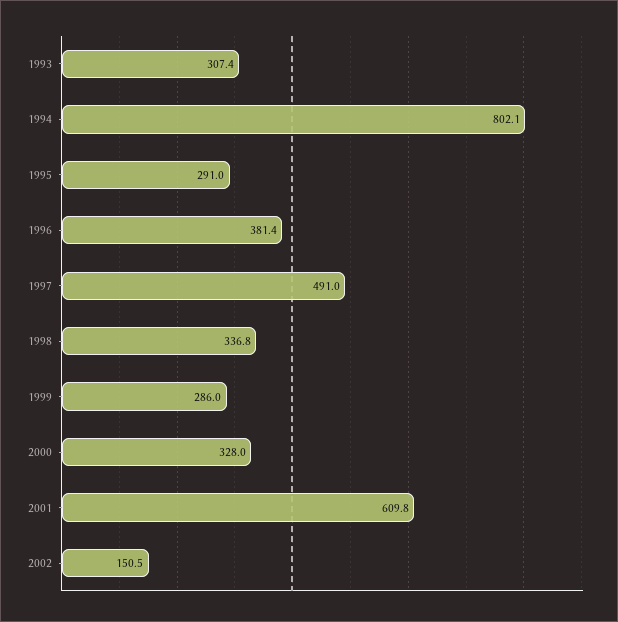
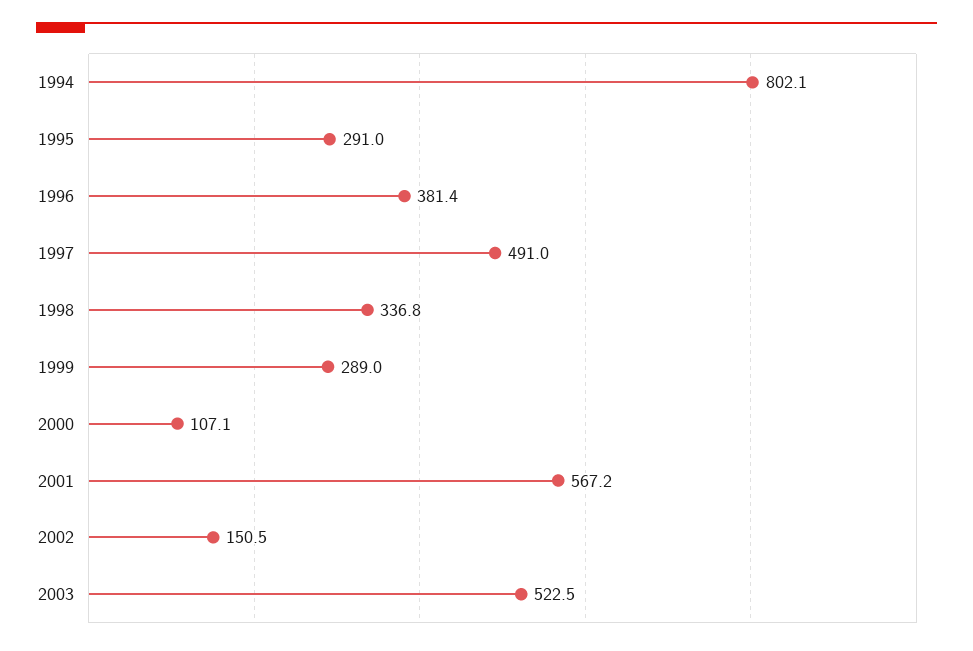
1993: 307.4 -> none
1999: 286 -> 289
2000: 328 -> 107.1
2001: 609.8 -> 567.2
2003: none -> 522.5

